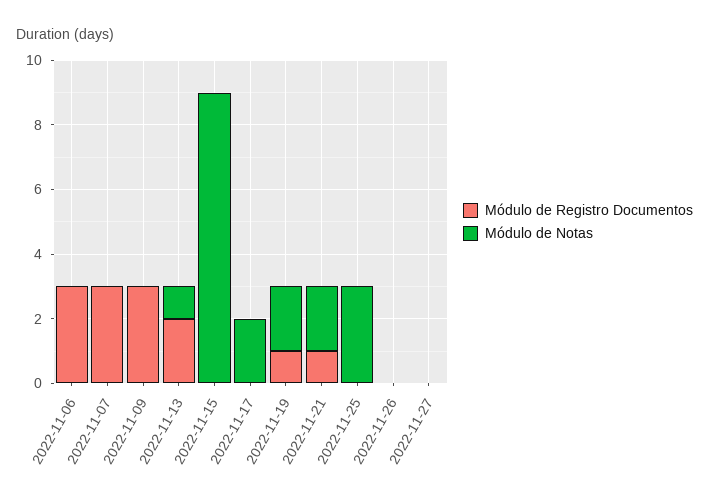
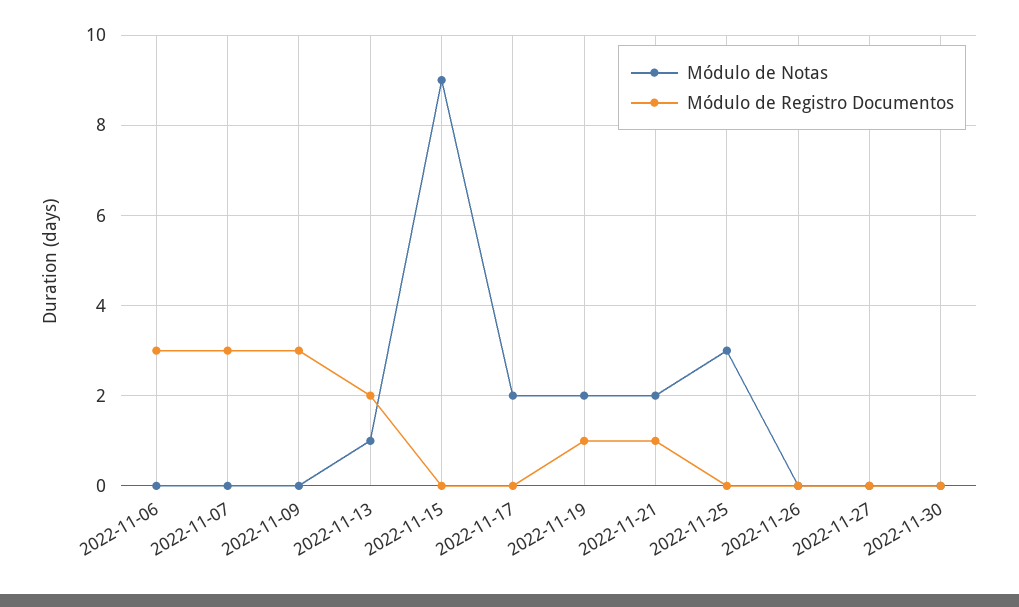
Módulo de Notas, 2022-11-30: none -> 0
Módulo de Registro Documentos, 2022-11-30: none -> 0

